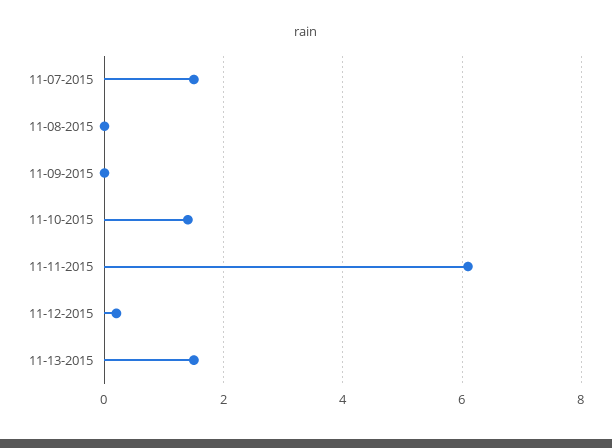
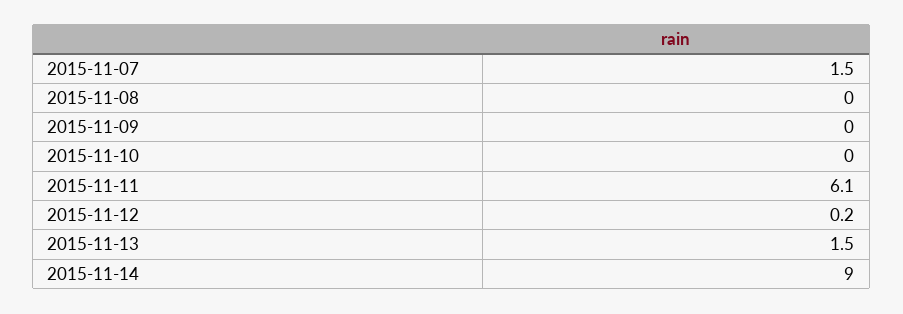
11-10-2015: 1.5 -> 0
2015-11-14: none -> 9

